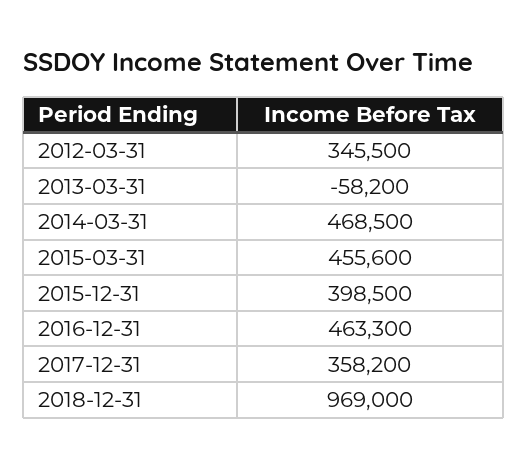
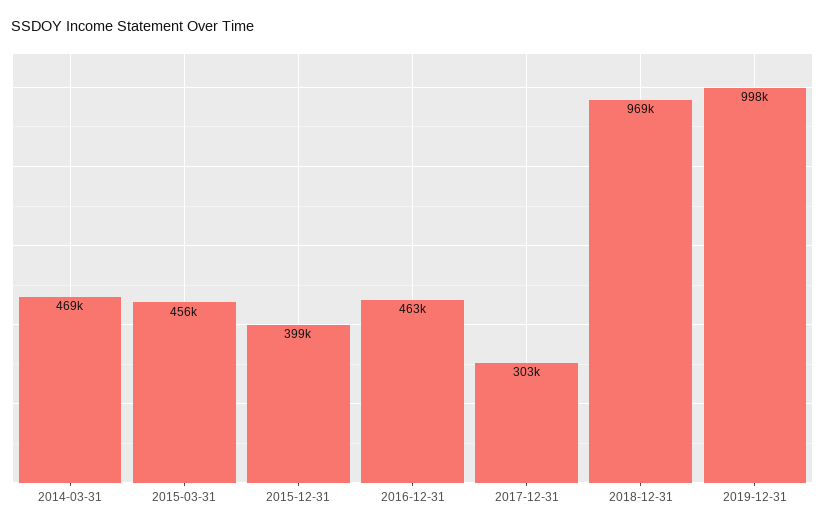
2012-03-31: 345500 -> none
2013-03-31: -58200 -> none
2017-12-31: 358200 -> 303000
2019-12-31: none -> 998000

